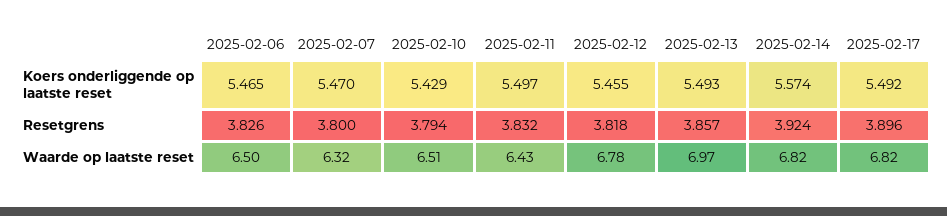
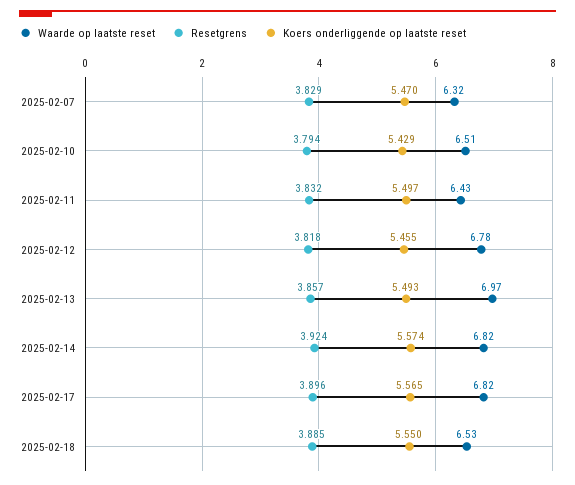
Koers onderliggende op laatste reset, 2025-02-06: 5.465 -> none
Koers onderliggende op laatste reset, 2025-02-17: 5.492 -> 5.565
Resetgrens, 2025-02-06: 3.826 -> none
Resetgrens, 2025-02-07: 3.8 -> 3.829
Waarde op laatste reset, 2025-02-06: 6.5 -> none
Waarde op laatste reset, 2025-02-18: none -> 6.53
Resetgrens, 2025-02-18: none -> 3.885
Koers onderliggende op laatste reset, 2025-02-18: none -> 5.55

